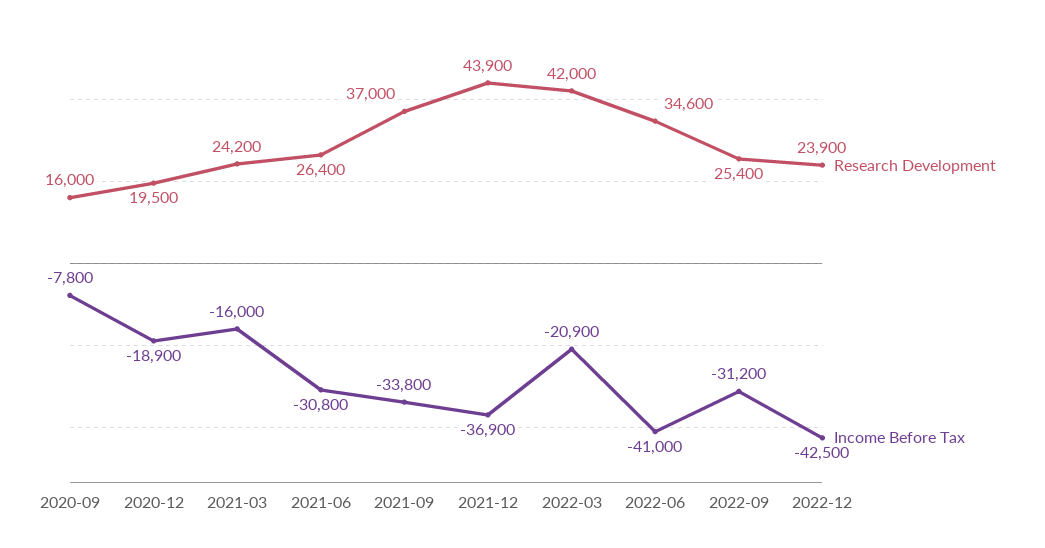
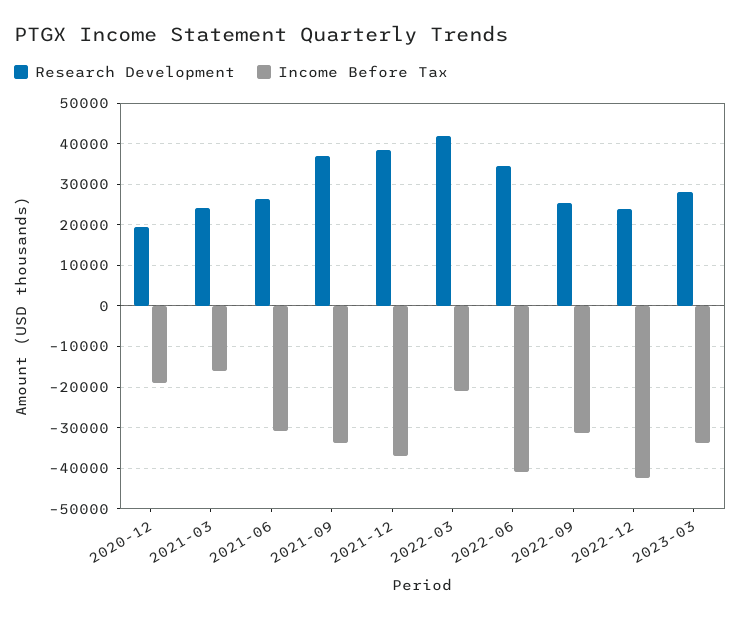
Research Development, 2020-09: 16000 -> none
Income Before Tax, 2020-09: -7800 -> none
Research Development, 2021-12: 43900 -> 38000
Research Development, 2023-03: none -> 28000
Income Before Tax, 2023-03: none -> -34000

